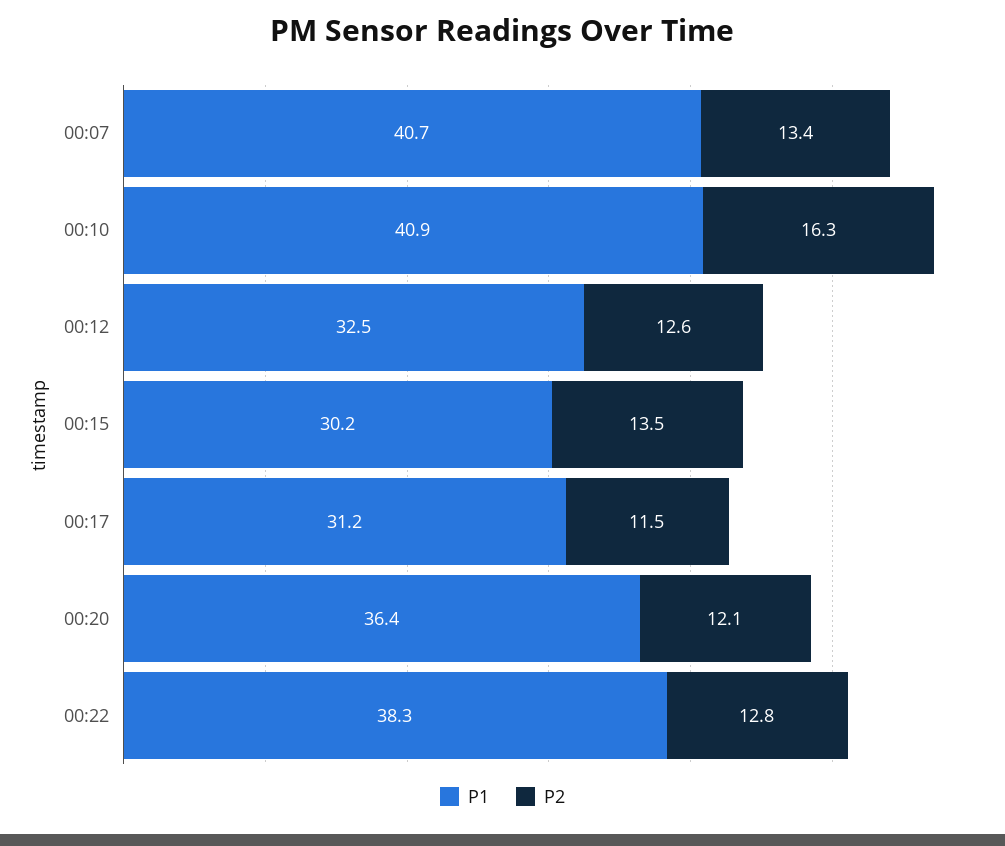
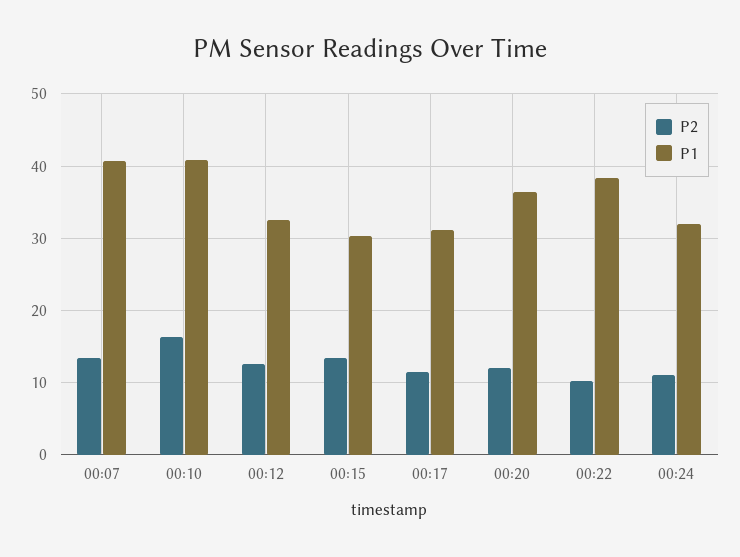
P2, 00:22: 12.8 -> 10
P2, 00:24: none -> 11
P1, 00:24: none -> 32

